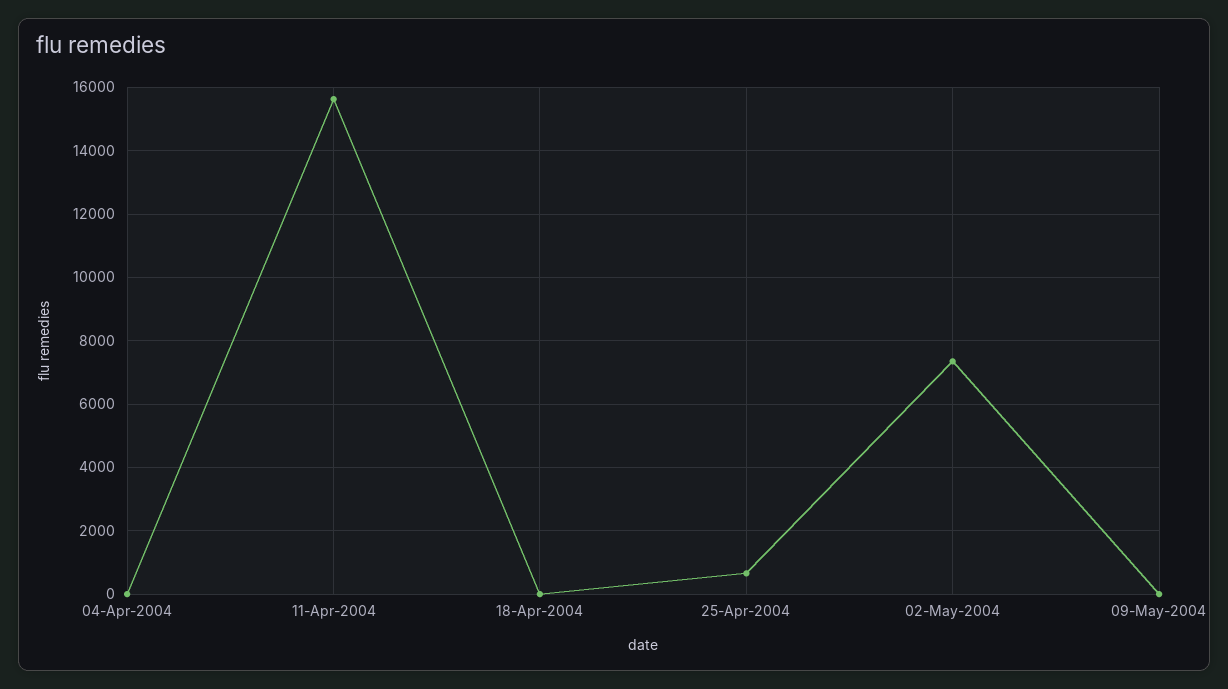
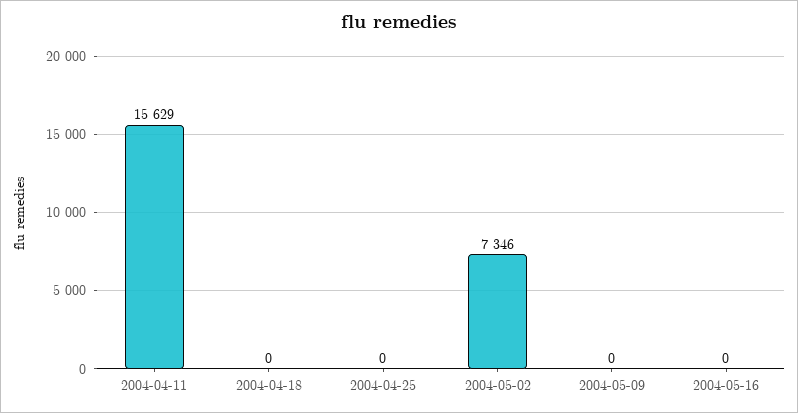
04-Apr-2004: 0 -> none
25-Apr-2004: 600 -> 0
2004-05-16: none -> 0

